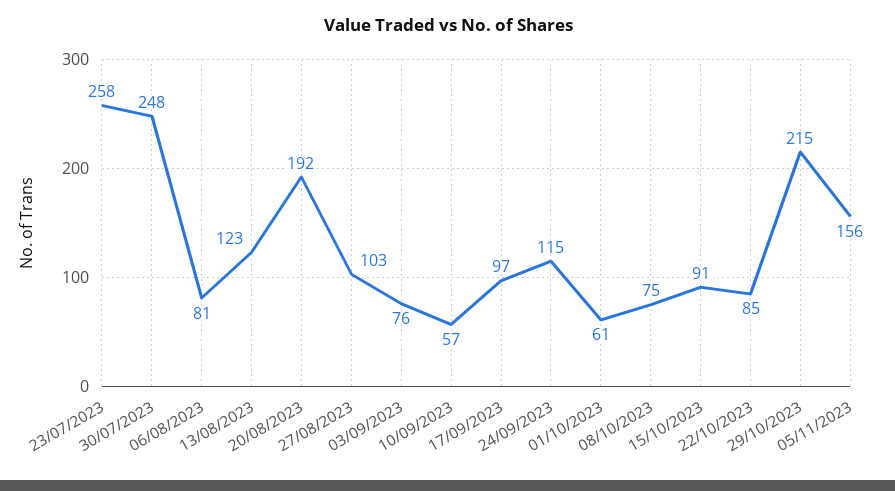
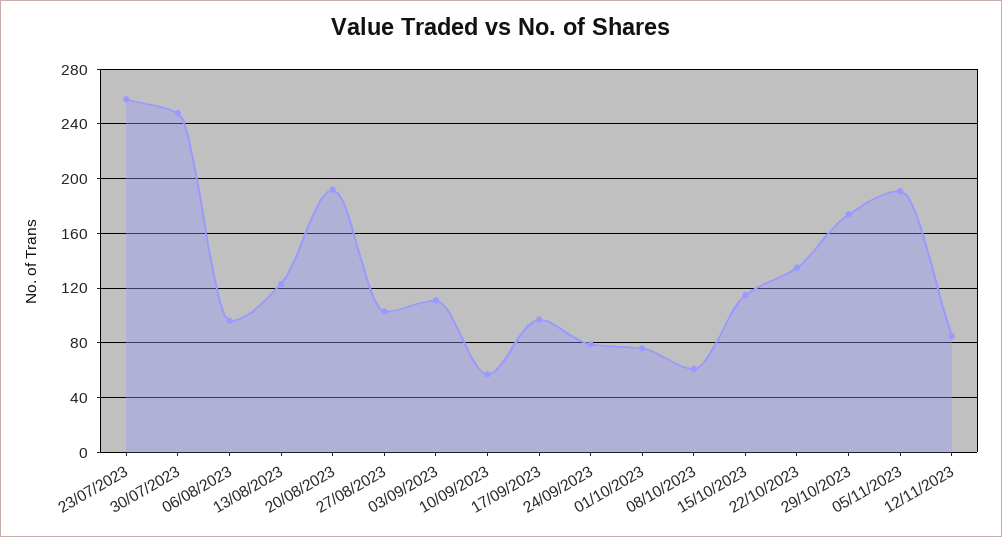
06/08/2023: 81 -> 95
03/09/2023: 76 -> 110
24/09/2023: 115 -> 80
01/10/2023: 61 -> 75
08/10/2023: 75 -> 60
15/10/2023: 91 -> 115
22/10/2023: 85 -> 135
29/10/2023: 215 -> 175
05/11/2023: 156 -> 190
12/11/2023: none -> 85

